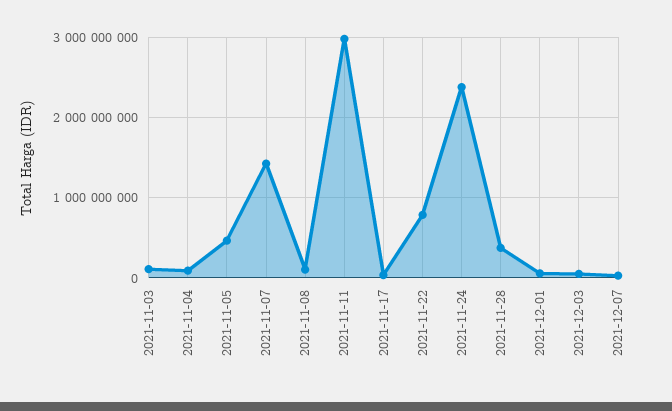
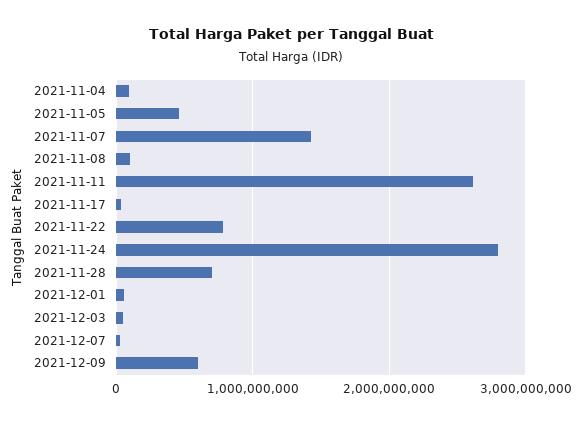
2021-11-03: 100000000 -> none
2021-11-11: 3000000000 -> 2600000000
2021-11-24: 2400000000 -> 2800000000
2021-11-28: 400000000 -> 700000000
2021-12-09: none -> 600000000

